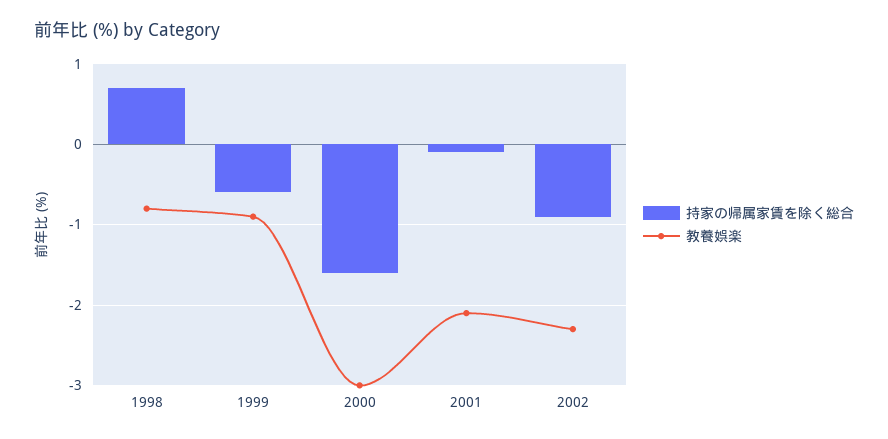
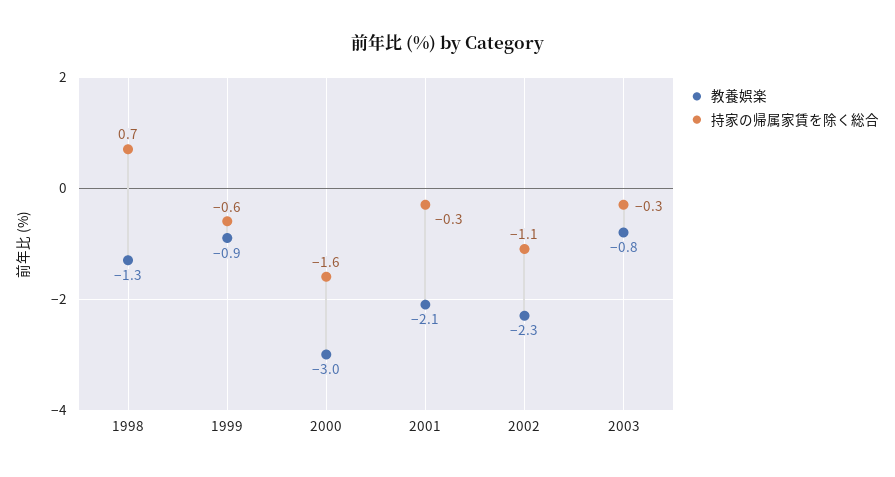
教養娯楽, 1998: -0.8 -> -1.3
持家の帰属家賃を除く総合, 2001: -0.1 -> -0.3
持家の帰属家賃を除く総合, 2002: -0.9 -> -1.1
教養娯楽, 2003: none -> -0.8
持家の帰属家賃を除く総合, 2003: none -> -0.3

